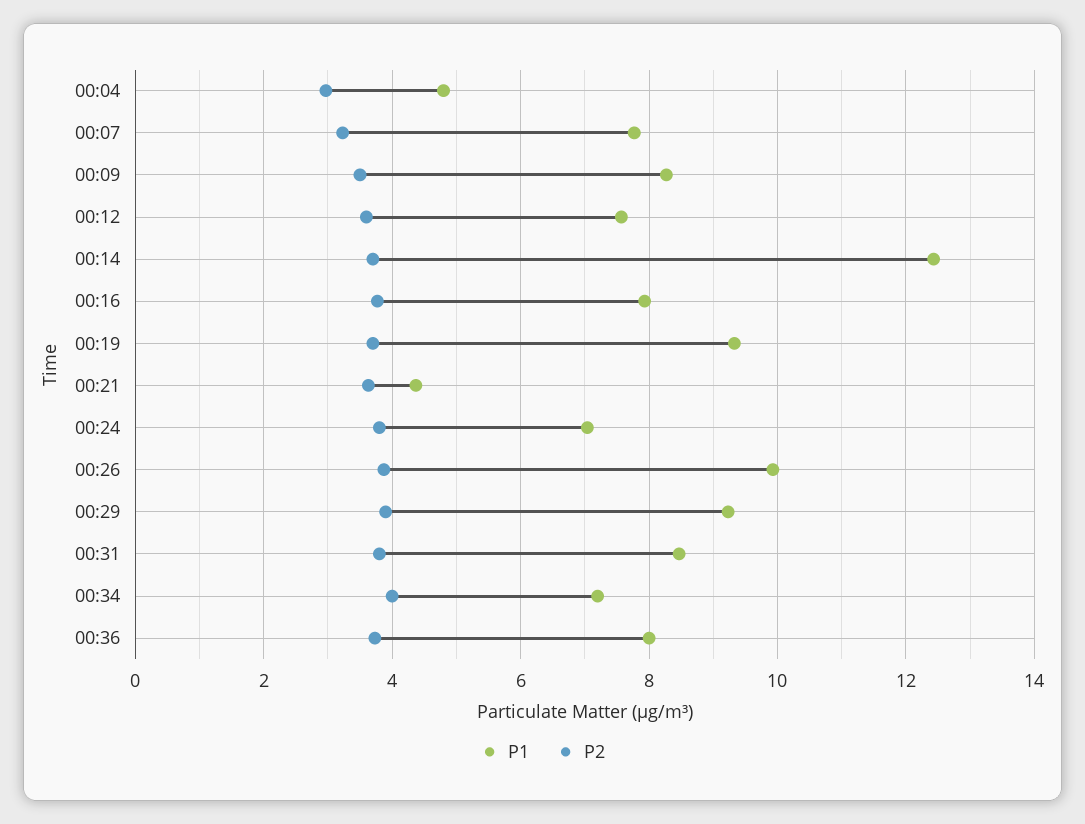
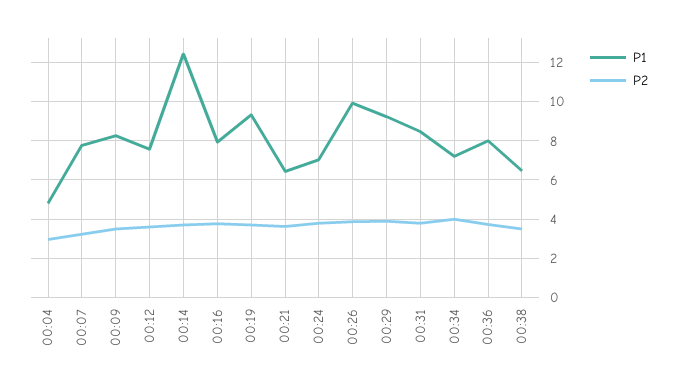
P1, 00:21: 4.4 -> 6.5
P1, 00:38: none -> 6.5
P2, 00:38: none -> 3.5

